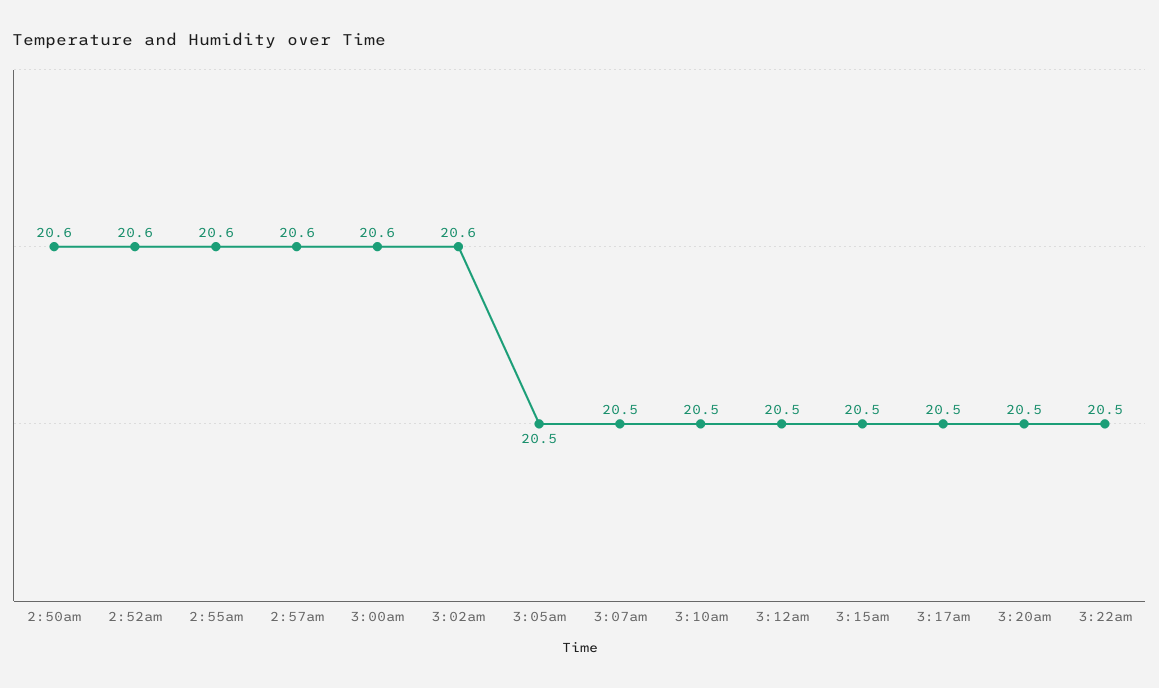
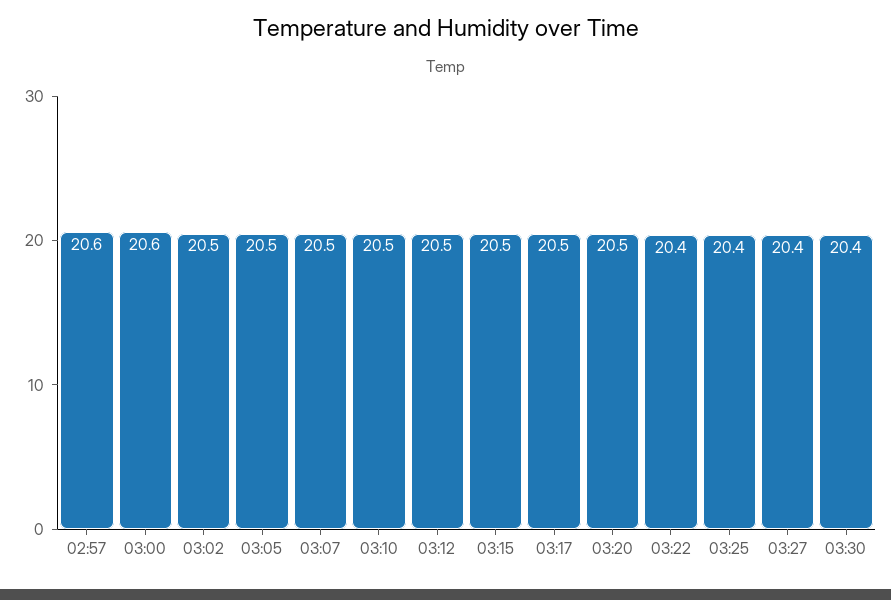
2:50am: 20.6 -> none
2:52am: 20.6 -> none
2:55am: 20.6 -> none
3:02am: 20.6 -> 20.5
3:22am: 20.5 -> 20.4
03:25: none -> 20.4
03:27: none -> 20.4
03:30: none -> 20.4

